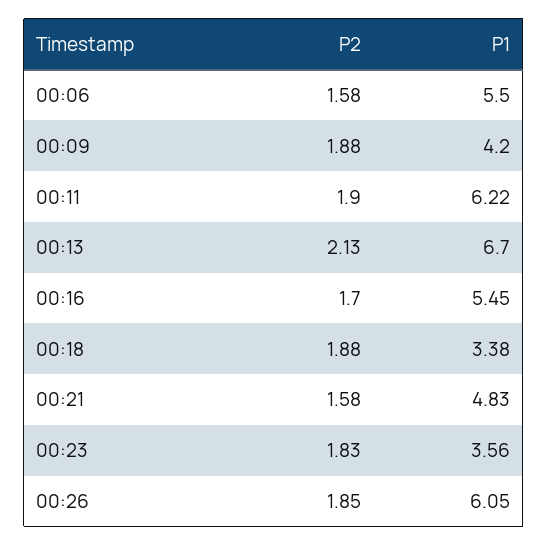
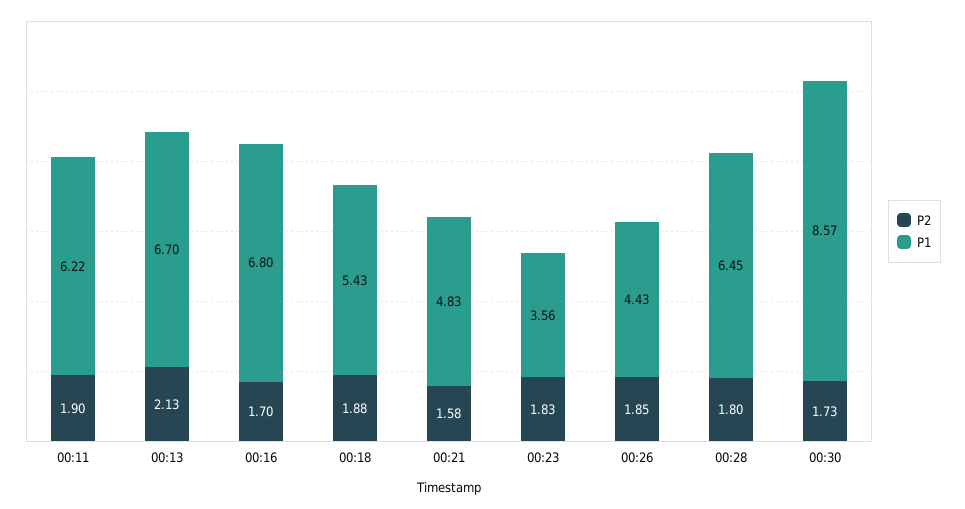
P2, 00:06: 1.58 -> none
P1, 00:06: 5.5 -> none
P2, 00:09: 1.88 -> none
P1, 00:09: 4.2 -> none
P1, 00:16: 5.45 -> 6.8
P1, 00:18: 3.38 -> 5.43
P1, 00:26: 6.05 -> 4.43
P2, 00:28: none -> 1.8
P1, 00:28: none -> 6.45
P2, 00:30: none -> 1.73
P1, 00:30: none -> 8.57

